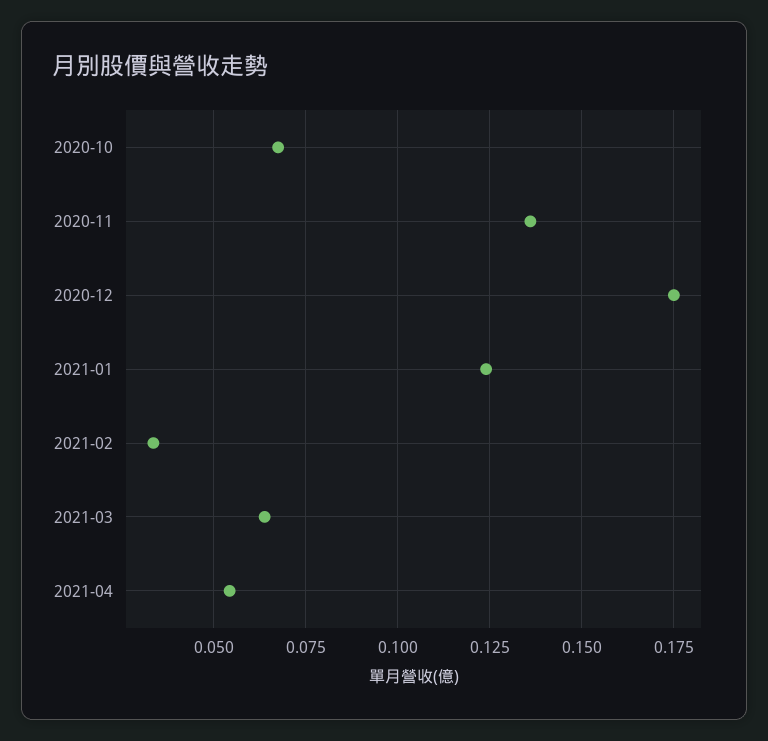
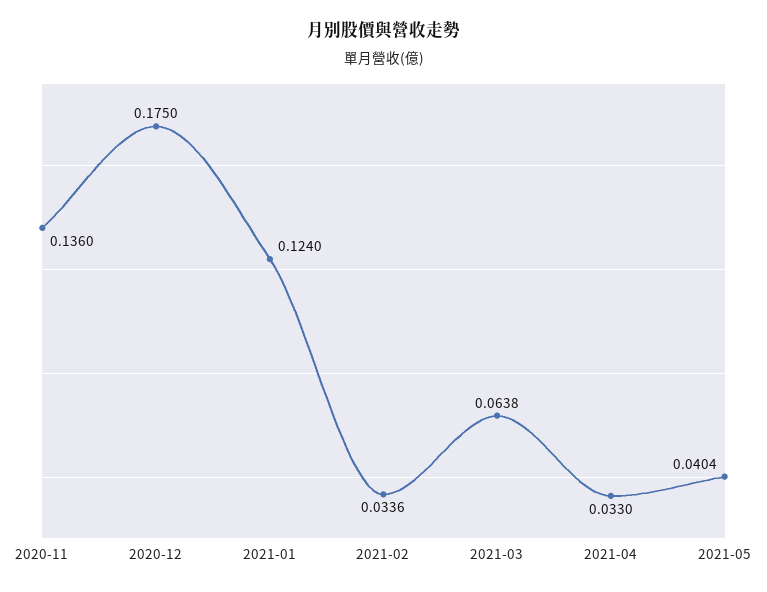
2020-10: 0.0675 -> none
2021-04: 0.055 -> 0.033
2021-05: none -> 0.0404

